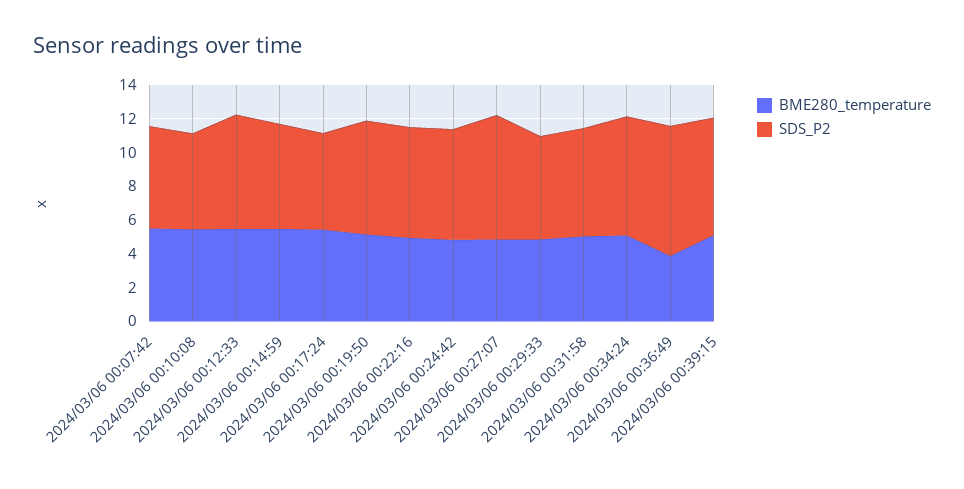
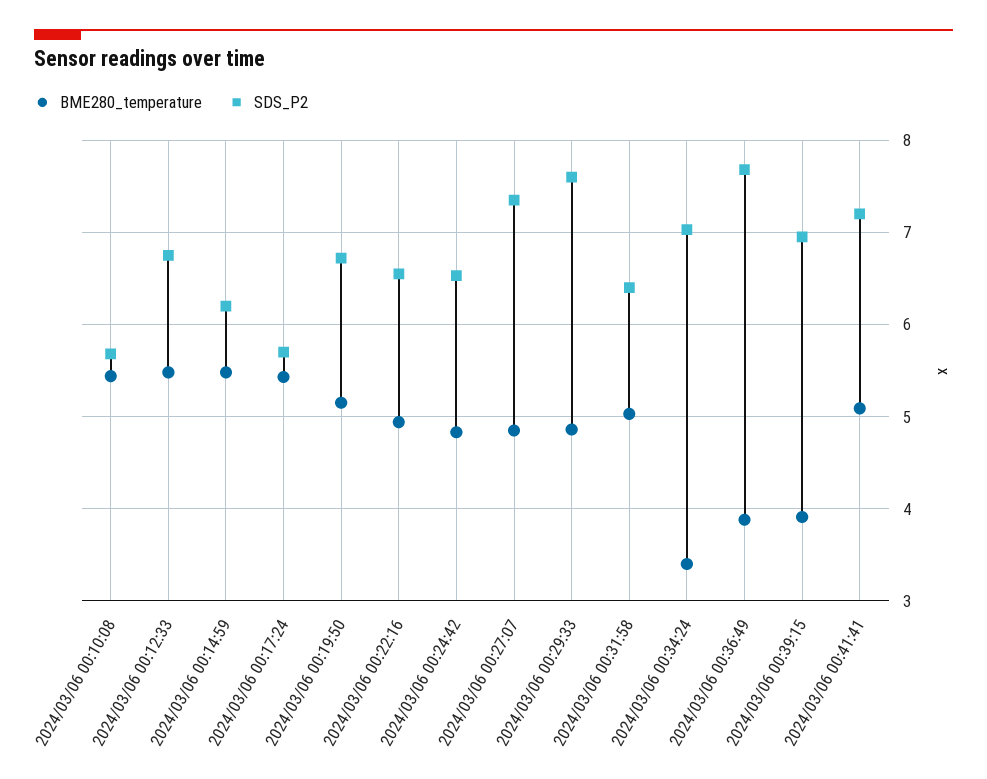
BME280_temperature, 2024/03/06 00:07:42: 5.5 -> none
SDS_P2, 2024/03/06 00:07:42: 6 -> none
SDS_P2, 2024/03/06 00:29:33: 6 -> 7.6
BME280_temperature, 2024/03/06 00:34:24: 5 -> 3.4
BME280_temperature, 2024/03/06 00:39:15: 5 -> 3.9
BME280_temperature, 2024/03/06 00:41:41: none -> 5.1
SDS_P2, 2024/03/06 00:41:41: none -> 7.2

